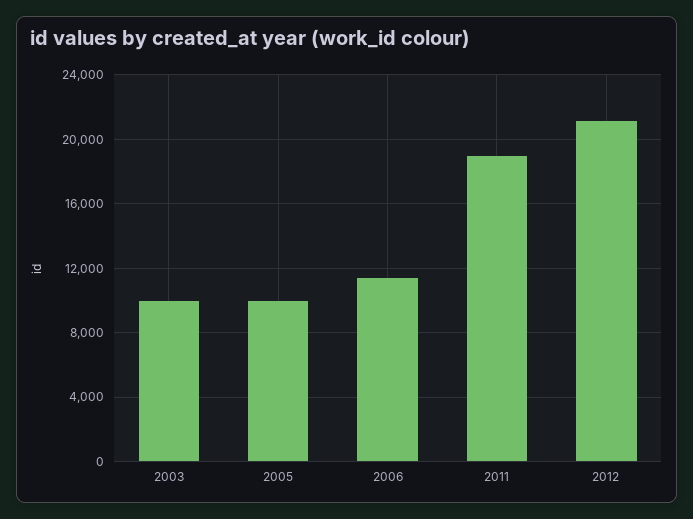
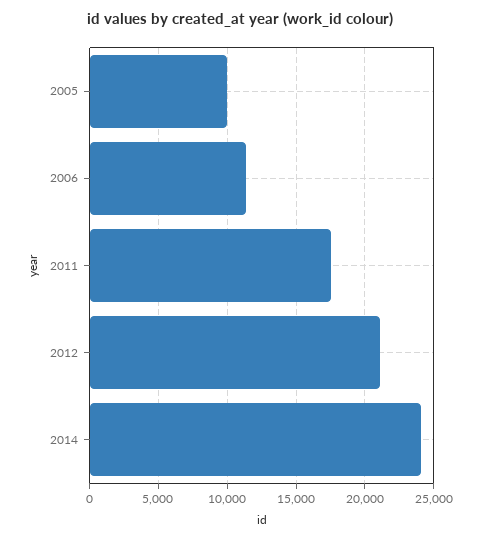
2003: 10000 -> none
2011: 19000 -> 17500
2014: none -> 24000

